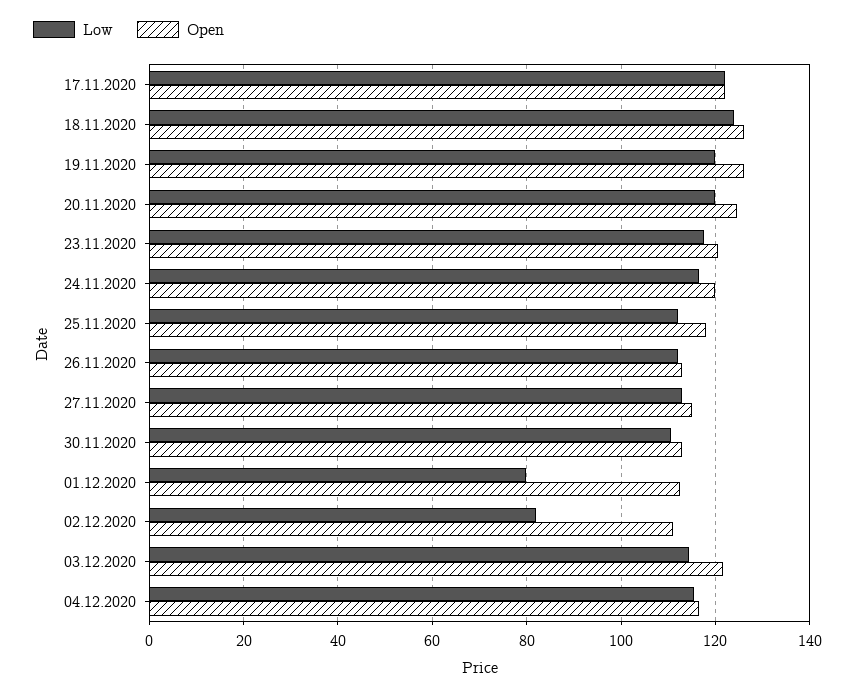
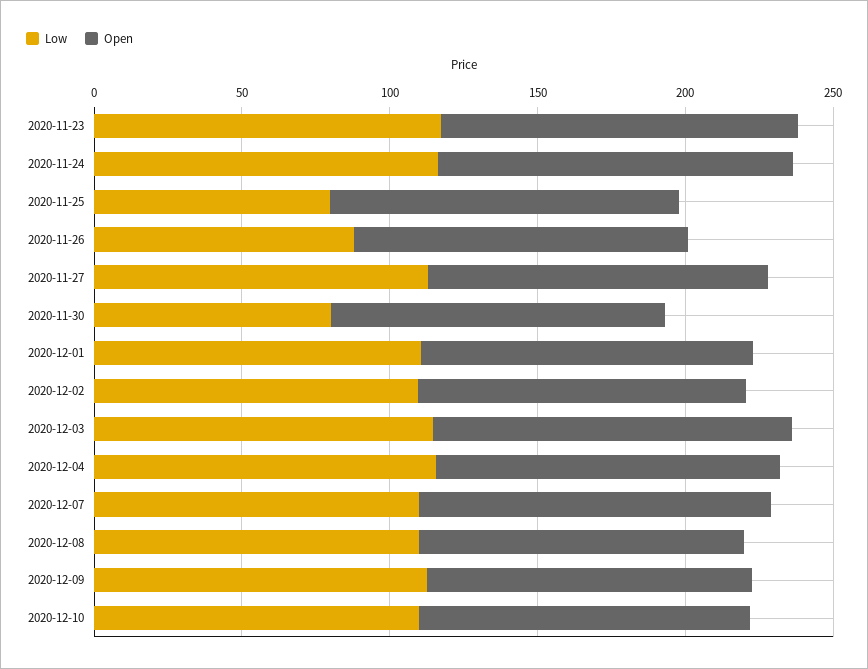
Low, 17.11.2020: 122 -> none
Open, 17.11.2020: 122 -> none
Low, 18.11.2020: 124 -> none
Open, 18.11.2020: 126 -> none
Low, 19.11.2020: 120 -> none
Open, 19.11.2020: 126 -> none
Low, 20.11.2020: 120 -> none
Open, 20.11.2020: 124 -> none
Low, 25.11.2020: 112 -> 80
Low, 26.11.2020: 112 -> 90
Low, 30.11.2020: 110 -> 80
Low, 01.12.2020: 80 -> 110
Low, 02.12.2020: 82 -> 110
Low, 2020-12-07: none -> 110
Open, 2020-12-07: none -> 120
Low, 2020-12-08: none -> 110
Open, 2020-12-08: none -> 110
Low, 2020-12-09: none -> 110
Open, 2020-12-09: none -> 110
Low, 2020-12-10: none -> 110
Open, 2020-12-10: none -> 110

